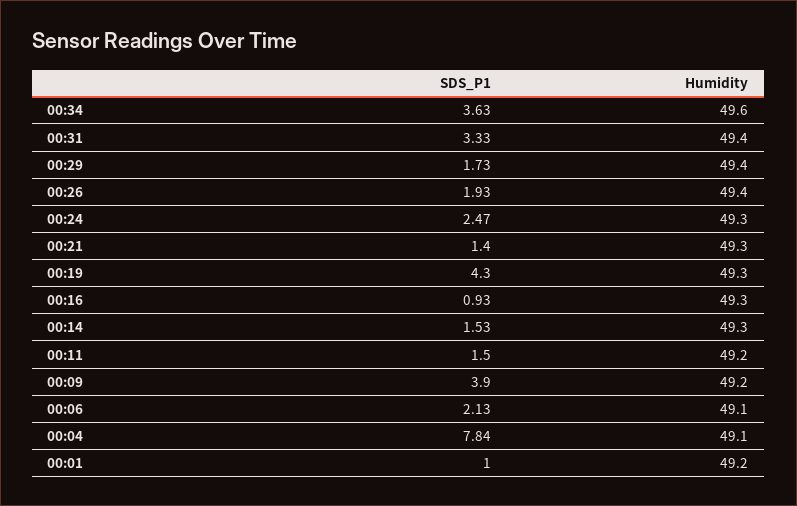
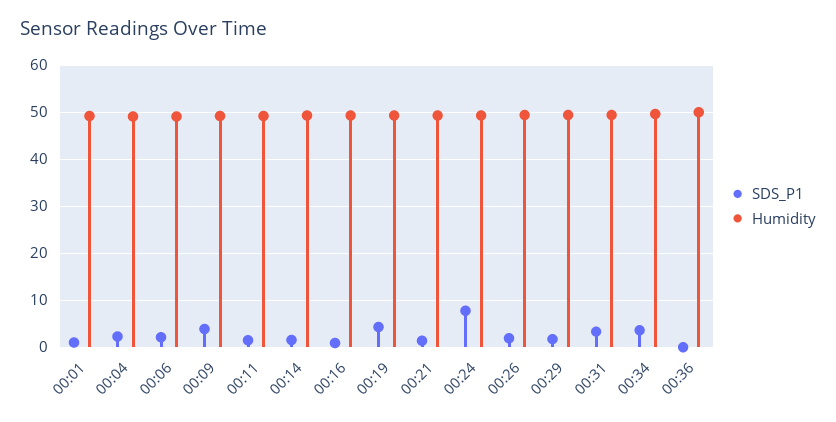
SDS_P1, 00:24: 2.47 -> 8
SDS_P1, 00:04: 7.84 -> 2
SDS_P1, 00:36: none -> 0
Humidity, 00:36: none -> 50

